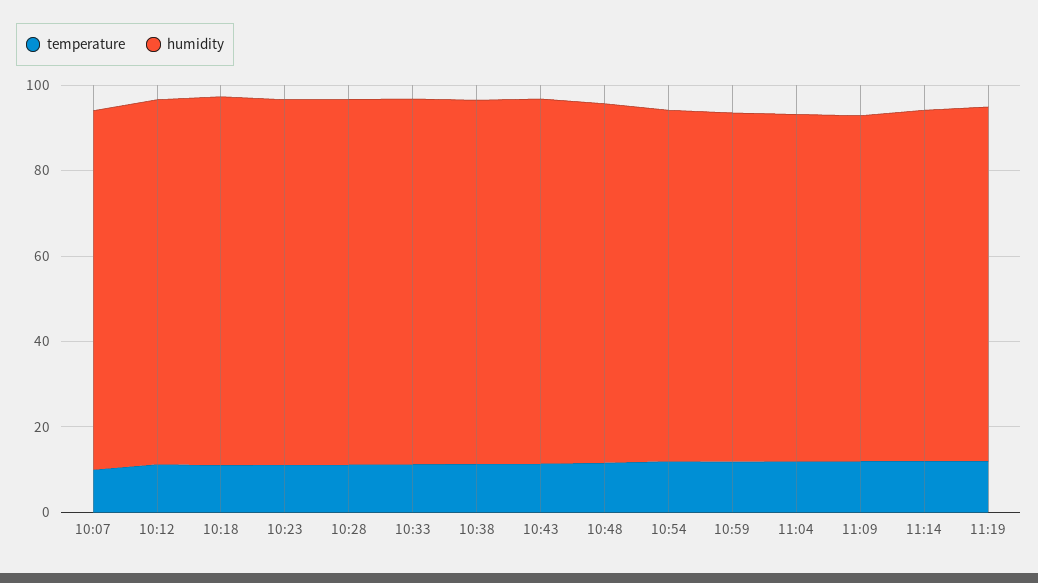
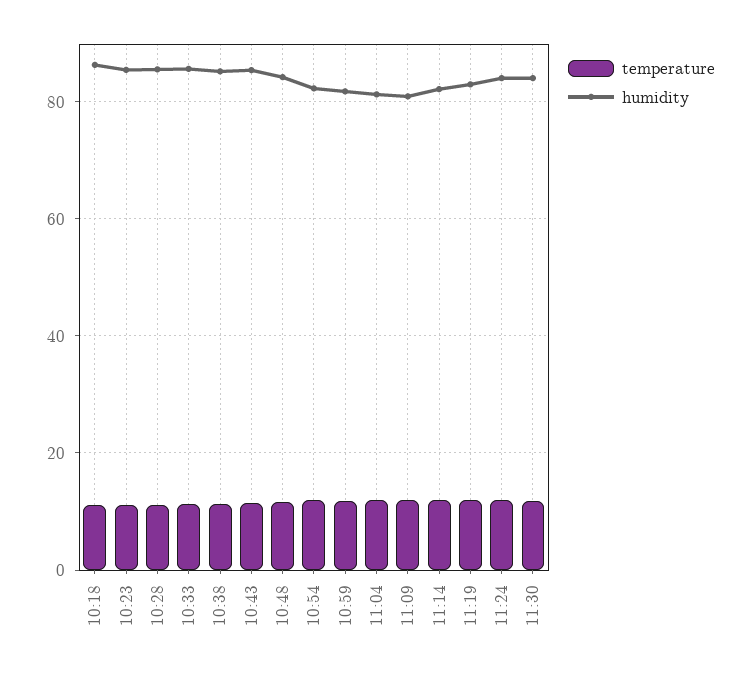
temperature, 10:07: 10 -> none
humidity, 10:07: 85 -> none
temperature, 10:12: 10 -> none
humidity, 10:12: 85 -> none
temperature, 11:24: none -> 12
humidity, 11:24: none -> 84
temperature, 11:30: none -> 12
humidity, 11:30: none -> 84

